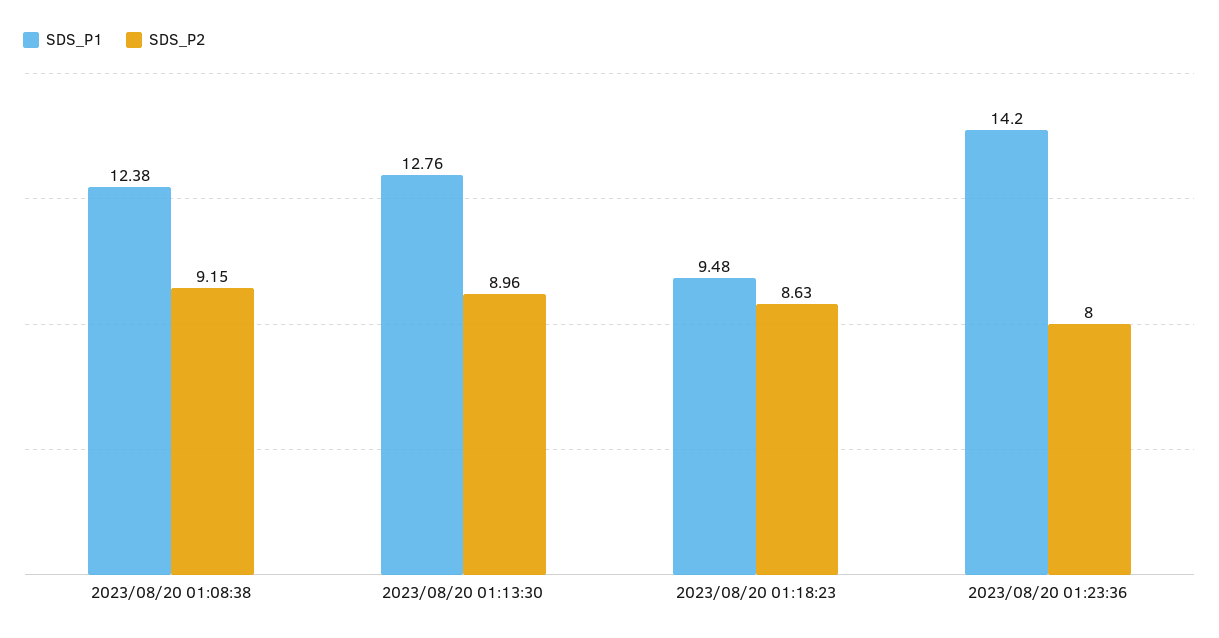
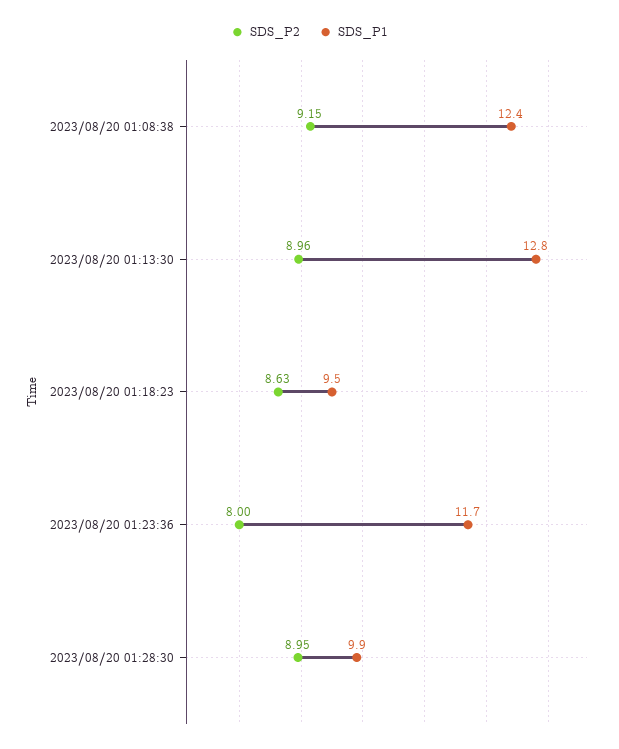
SDS_P1, 2023/08/20 01:23:36: 14.2 -> 11.7
SDS_P2, 2023/08/20 01:28:30: none -> 8.95
SDS_P1, 2023/08/20 01:28:30: none -> 9.9

